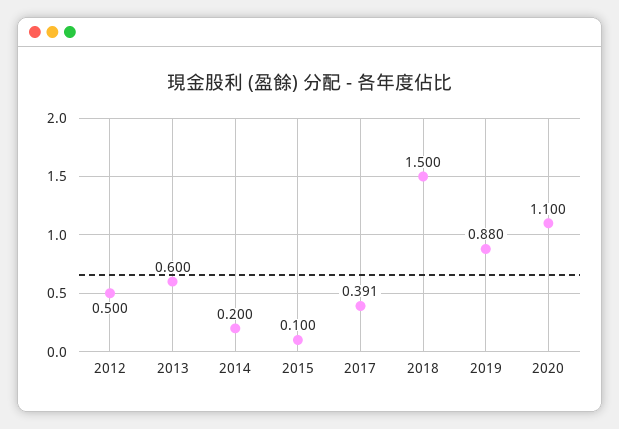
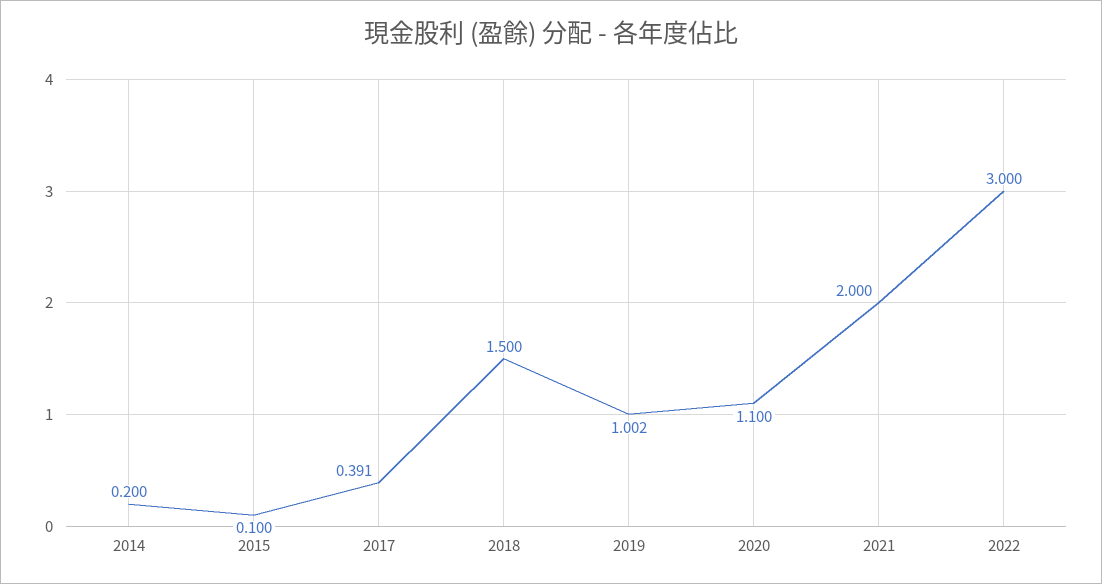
2012: 0.5 -> none
2013: 0.6 -> none
2019: 0.88 -> 1.002
2021: none -> 2
2022: none -> 3

